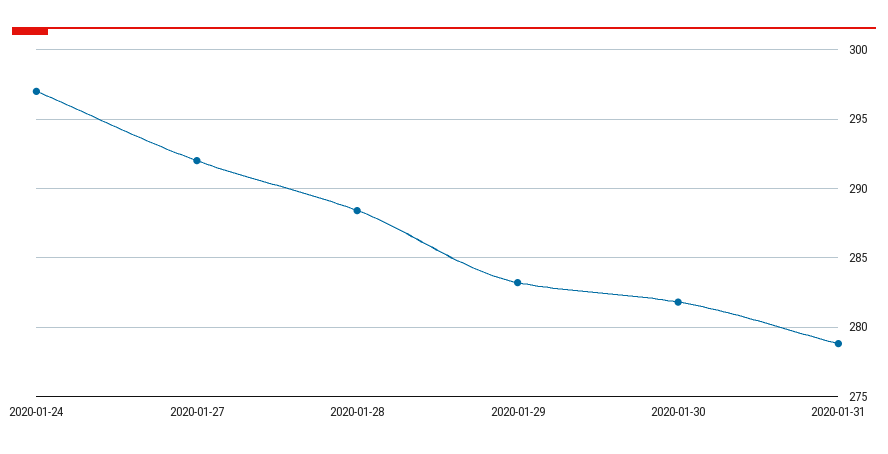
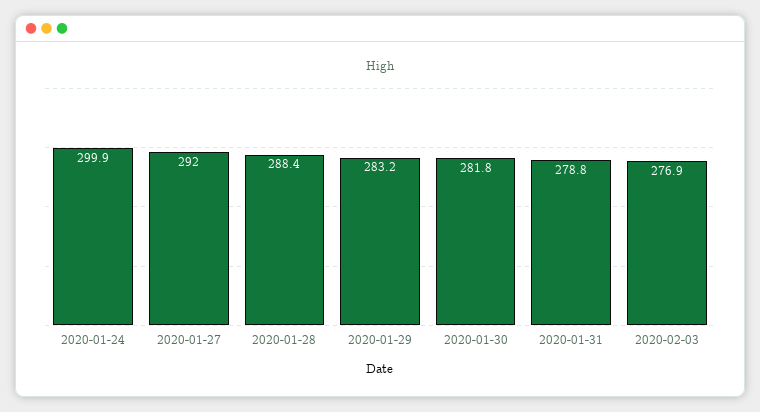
2020-01-24: 297 -> 299.9
2020-02-03: none -> 276.9

